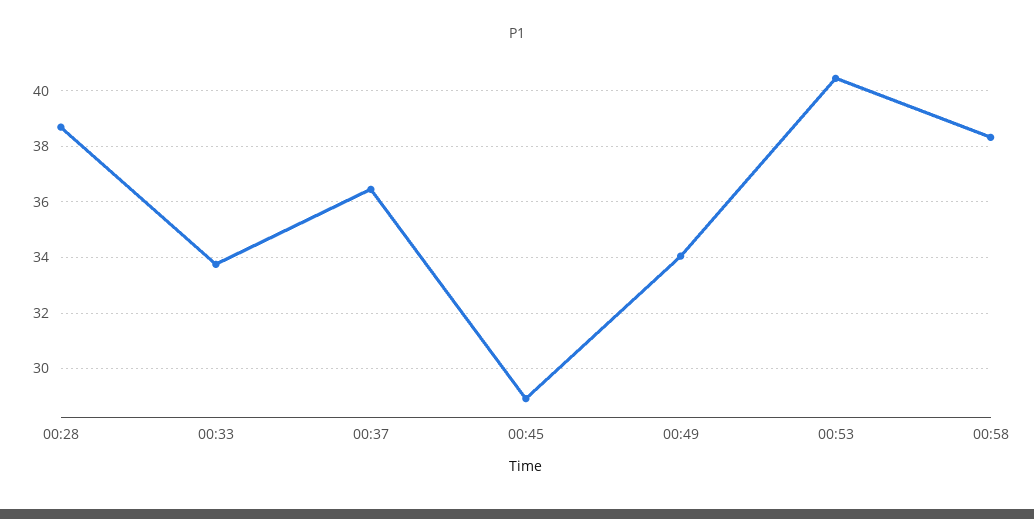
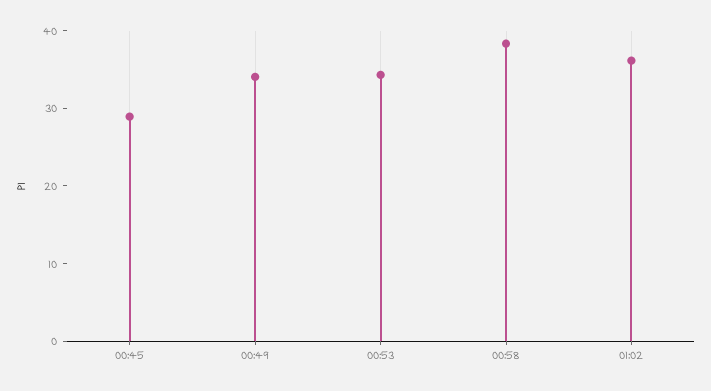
00:28: 38.75 -> none
00:33: 33.75 -> none
00:37: 36.5 -> none
00:53: 40.5 -> 34
01:02: none -> 36

